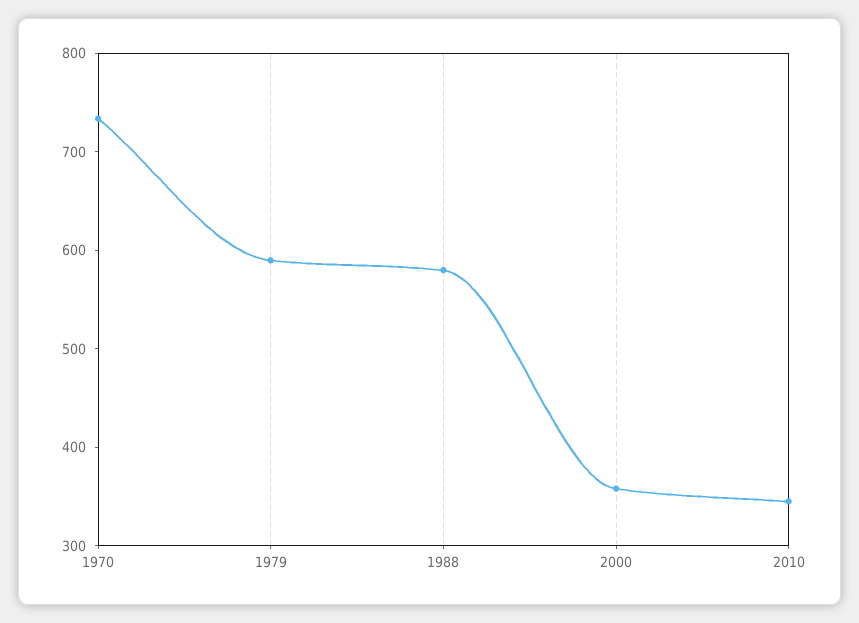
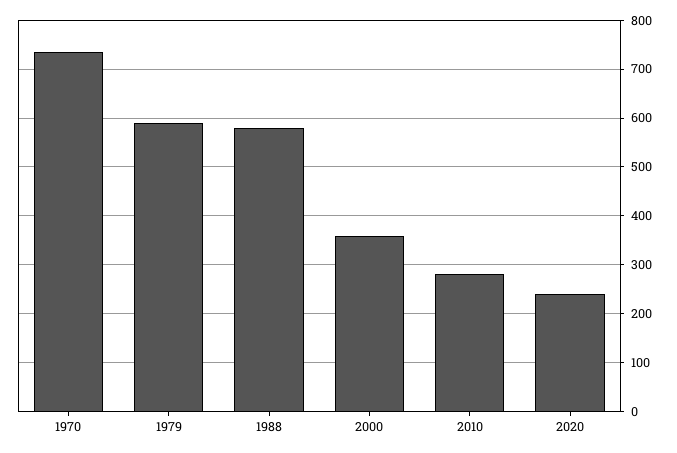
2010: 340 -> 280
2020: none -> 240

